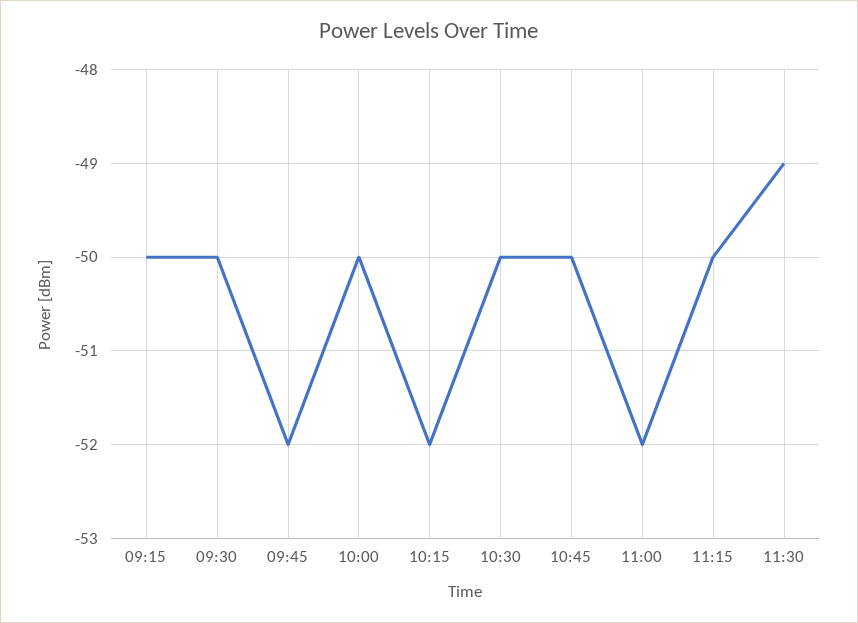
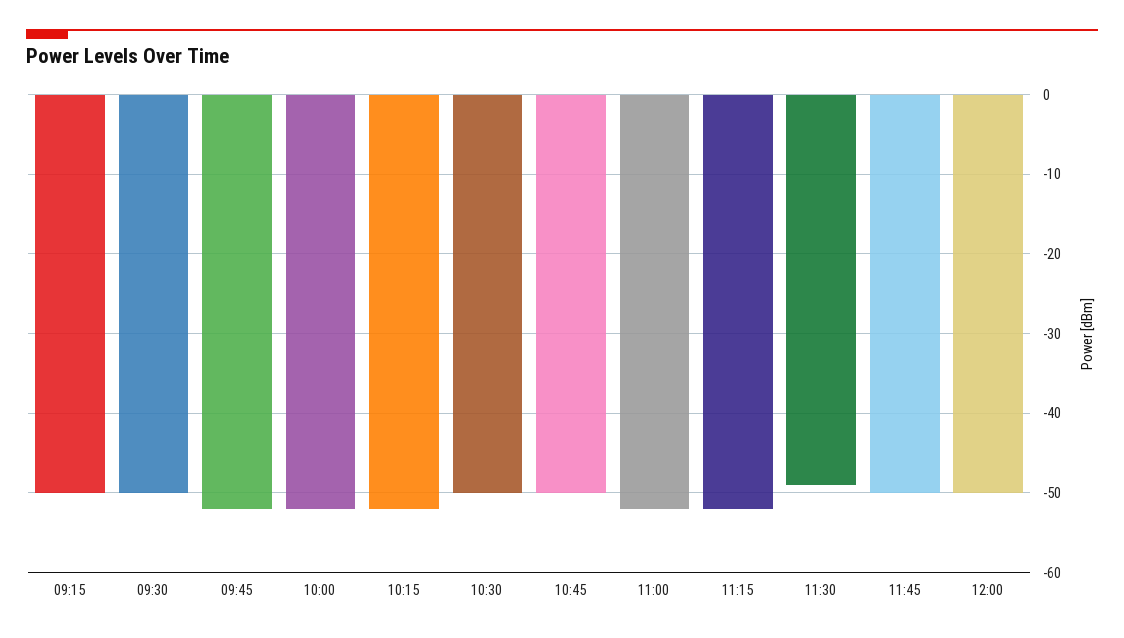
10:00: -50 -> -52
11:15: -50 -> -52
11:45: none -> -50
12:00: none -> -50

